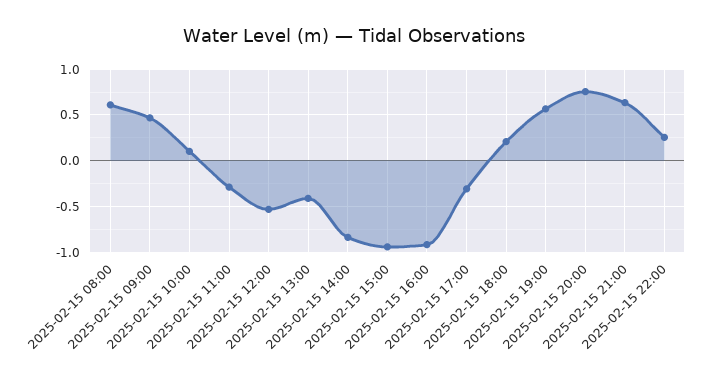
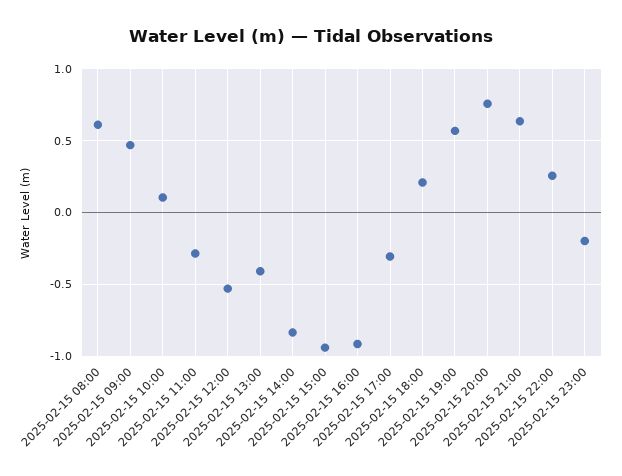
2025-02-15 23:00: none -> -0.2

